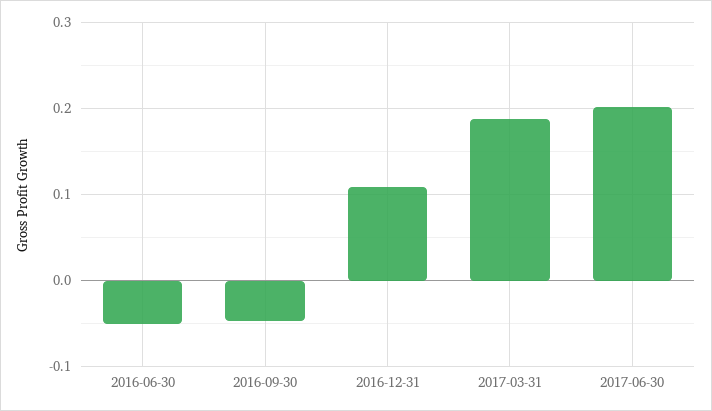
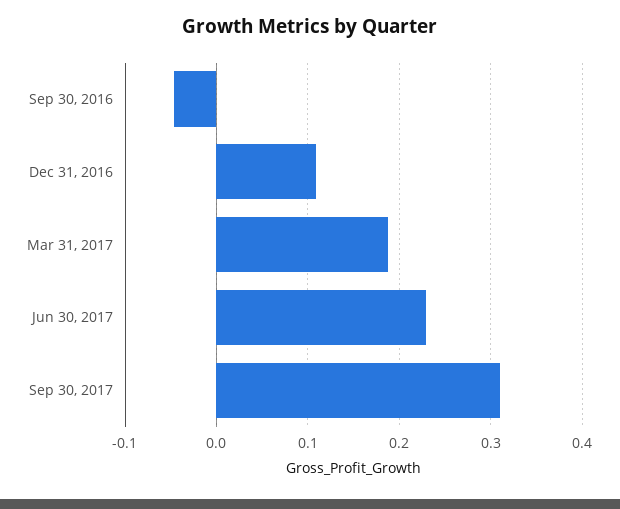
2016-06-30: -0.05 -> none
2017-06-30: 0.2 -> 0.23
Sep 30, 2017: none -> 0.31

